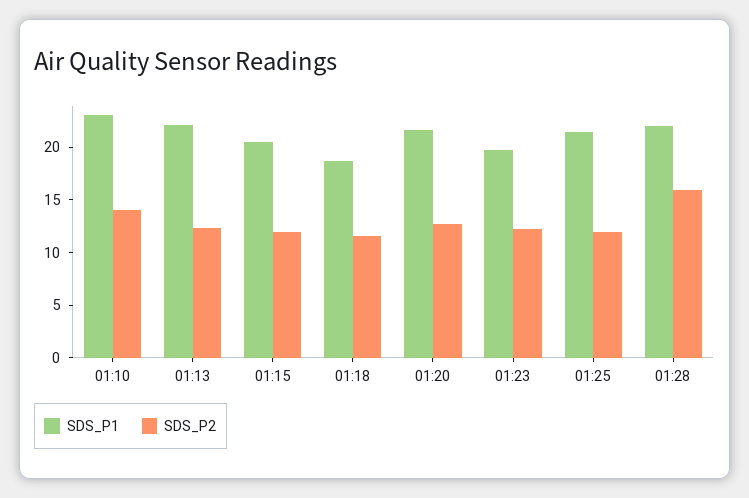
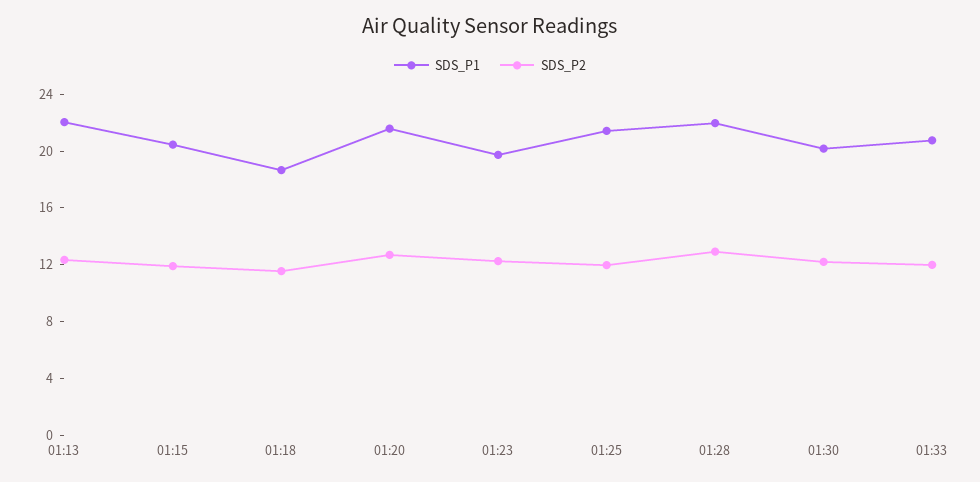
SDS_P1, 01:10: 23 -> none
SDS_P2, 01:10: 14 -> none
SDS_P2, 01:28: 16 -> 13
SDS_P1, 01:30: none -> 20
SDS_P2, 01:30: none -> 12
SDS_P1, 01:33: none -> 21
SDS_P2, 01:33: none -> 12

